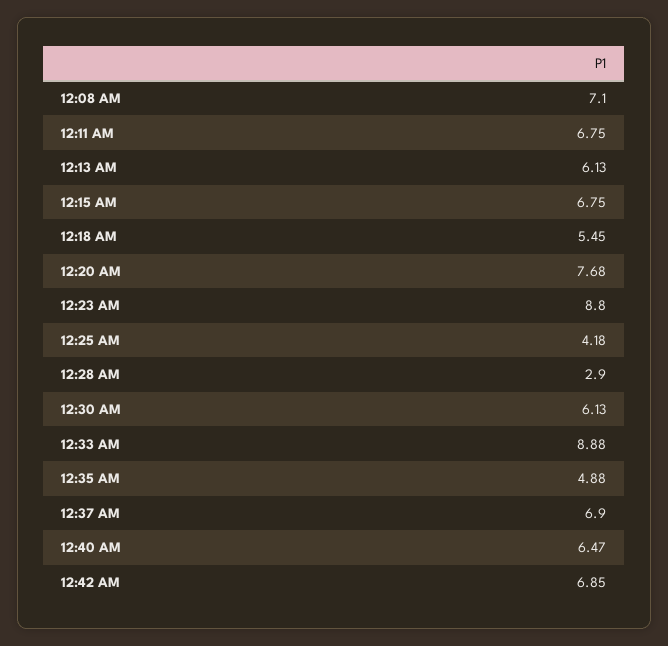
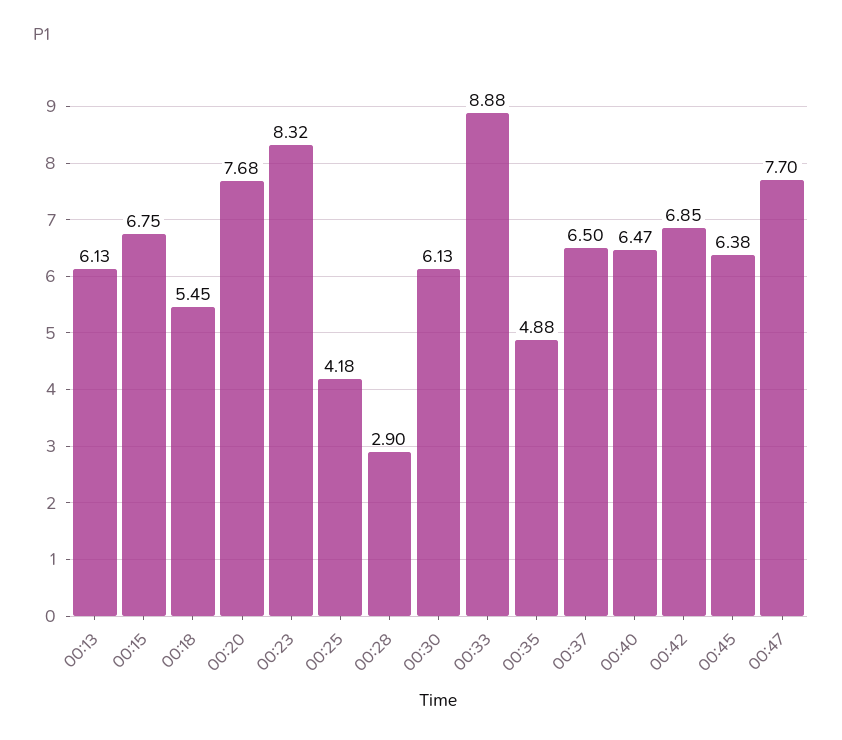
12:08 AM: 7.1 -> none
12:11 AM: 6.75 -> none
12:23 AM: 8.8 -> 8.32
12:37 AM: 6.9 -> 6.5
00:45: none -> 6.38
00:47: none -> 7.7

